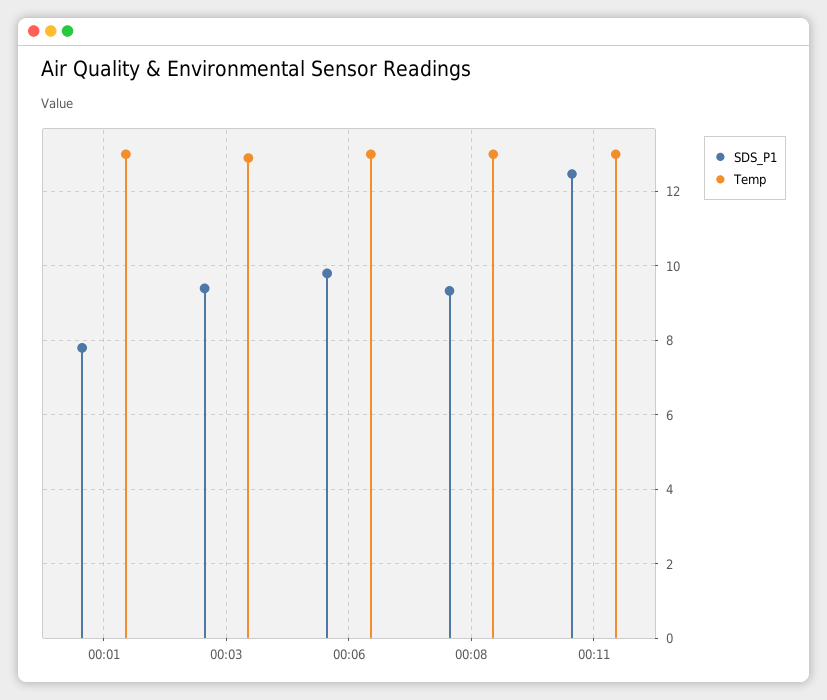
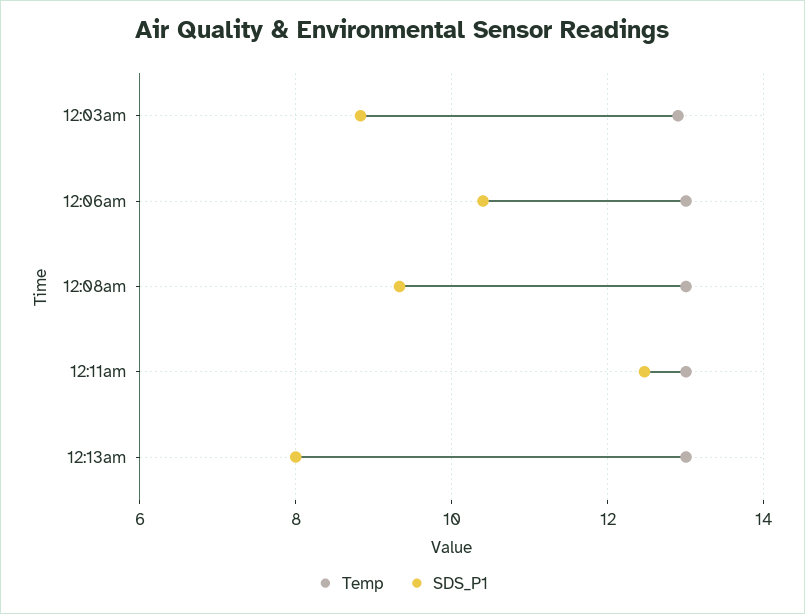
SDS_P1, 00:01: 7.8 -> none
Temp, 00:01: 13 -> none
SDS_P1, 00:03: 9.4 -> 8.8
SDS_P1, 00:06: 9.8 -> 10.4
Temp, 12:13am: none -> 13
SDS_P1, 12:13am: none -> 8

